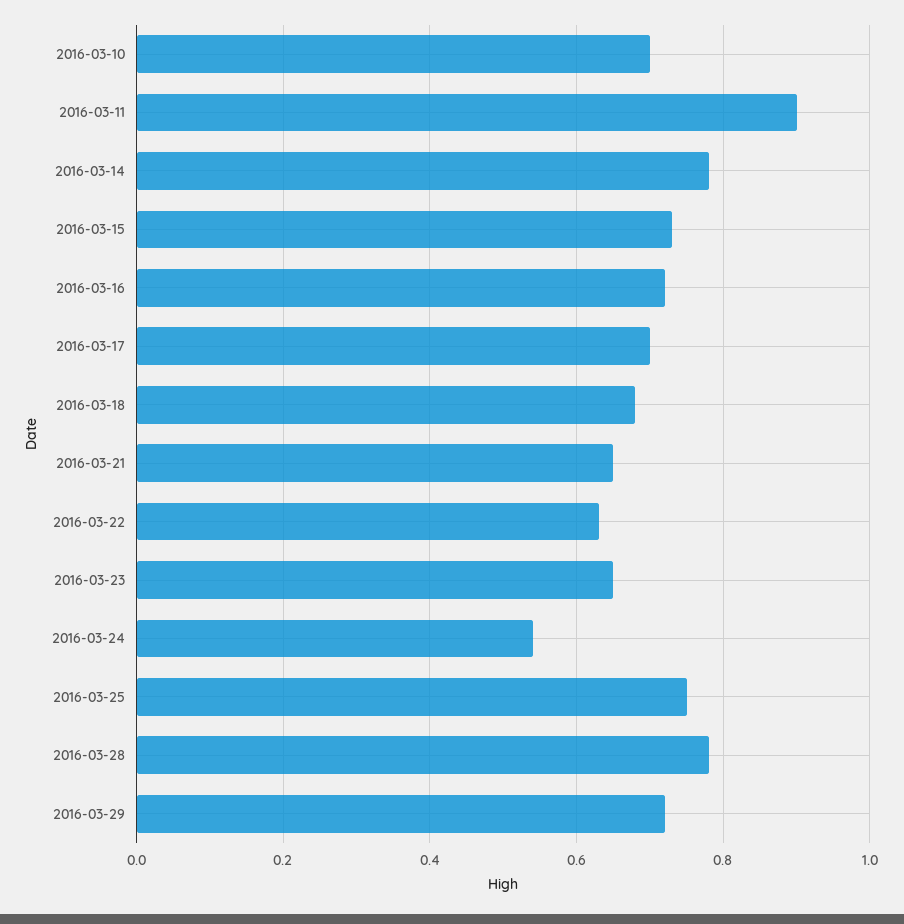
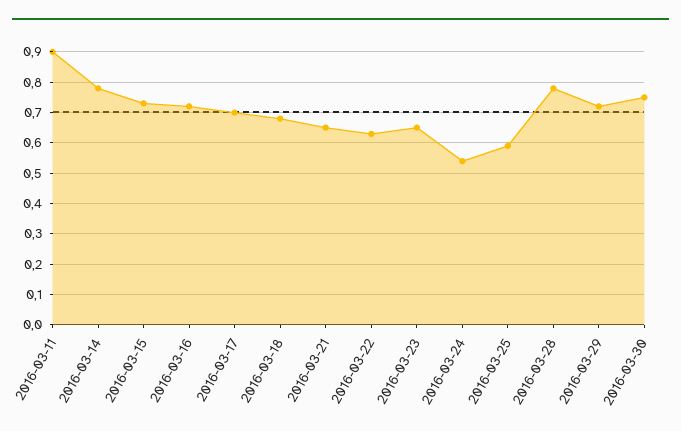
2016-03-10: 0.7 -> none
2016-03-25: 0.75 -> 0.6
2016-03-30: none -> 0.75

